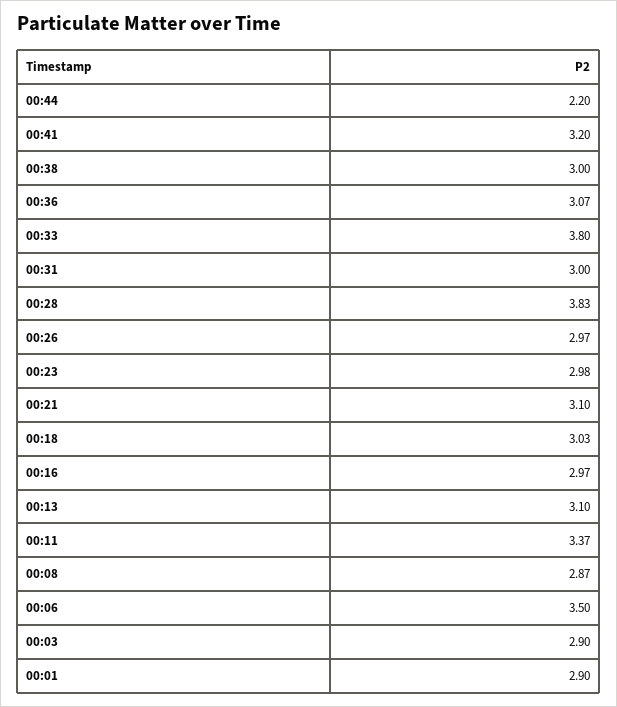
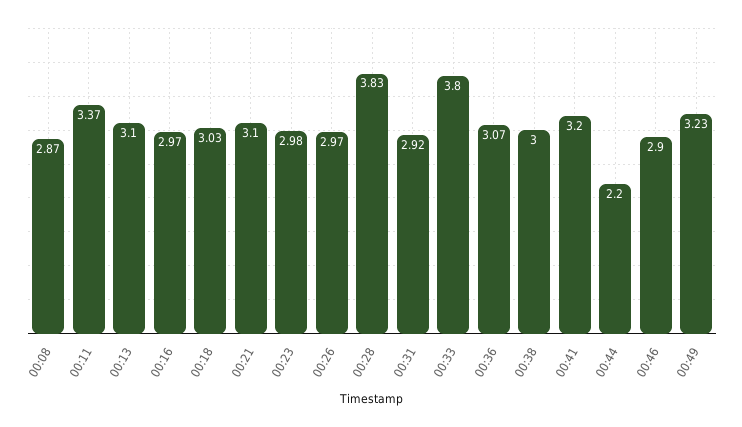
00:31: 3 -> 2.92
00:06: 3.5 -> none
00:03: 2.9 -> none
00:01: 2.9 -> none
00:46: none -> 2.9
00:49: none -> 3.23

